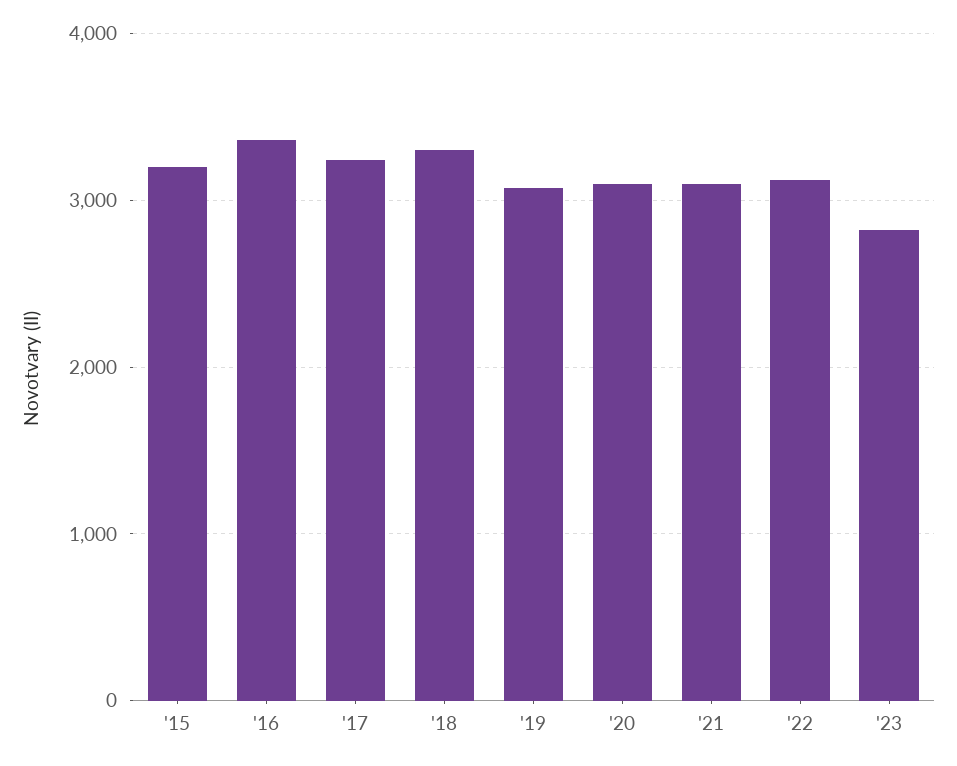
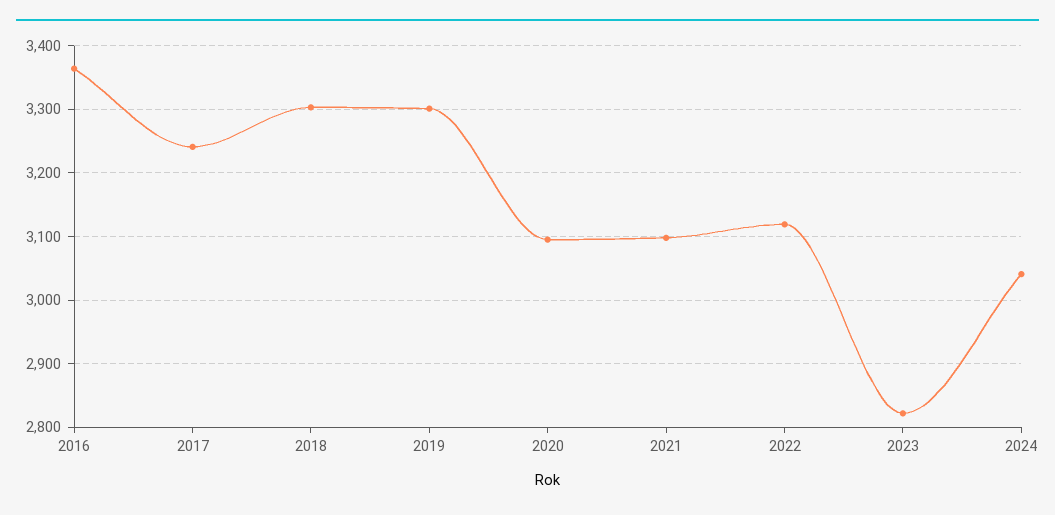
'15: 3200 -> none
'19: 3100 -> 3300
2024: none -> 3040

